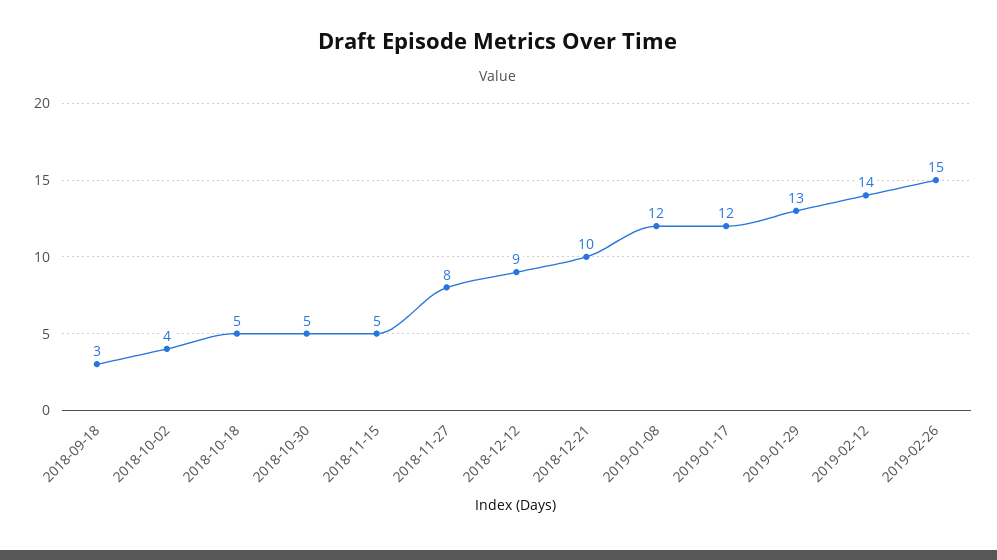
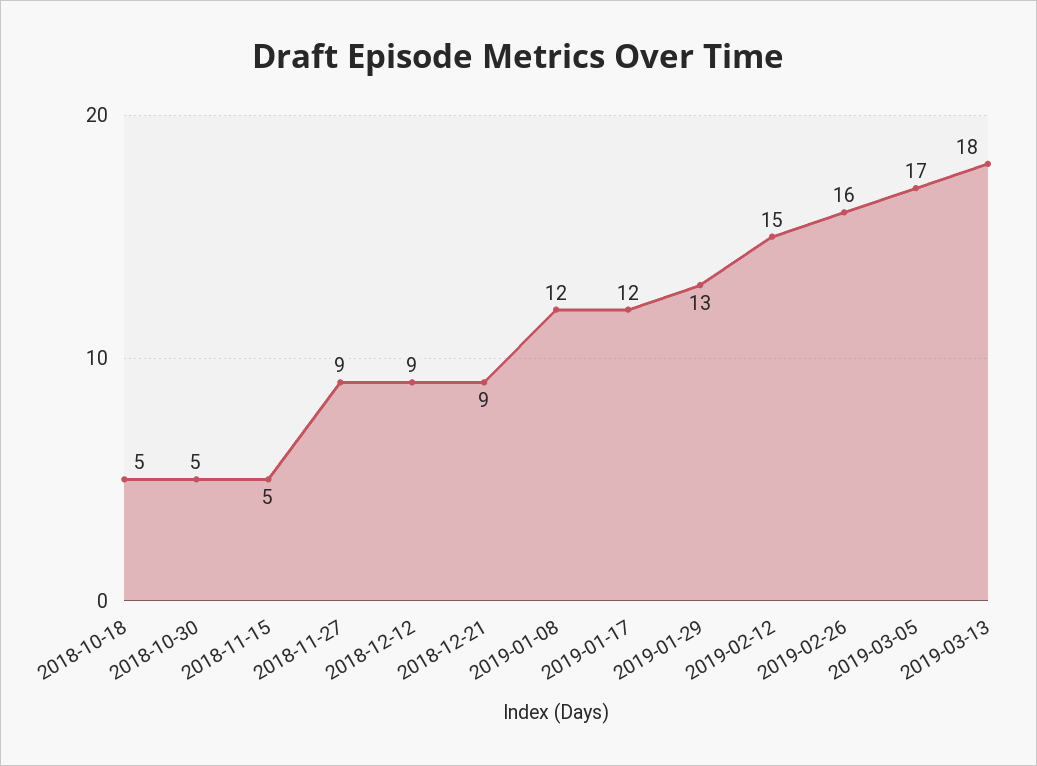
2018-09-18: 3 -> none
2018-10-02: 4 -> none
2018-11-27: 8 -> 9
2018-12-21: 10 -> 9
2019-02-12: 14 -> 15
2019-02-26: 15 -> 16
2019-03-05: none -> 17
2019-03-13: none -> 18

